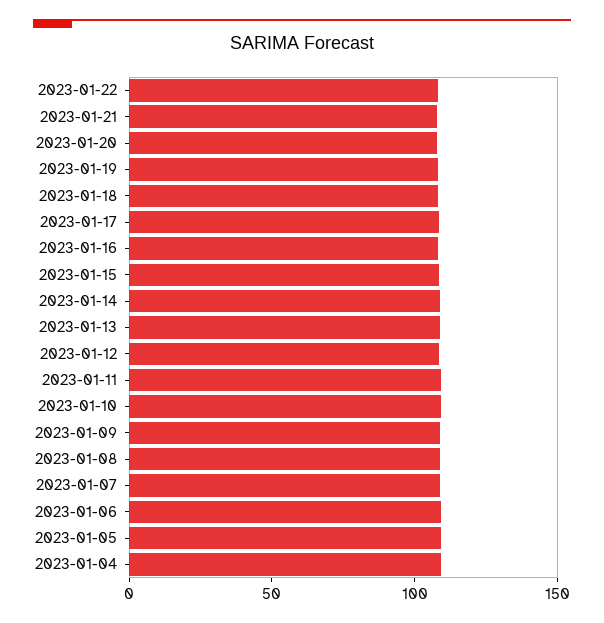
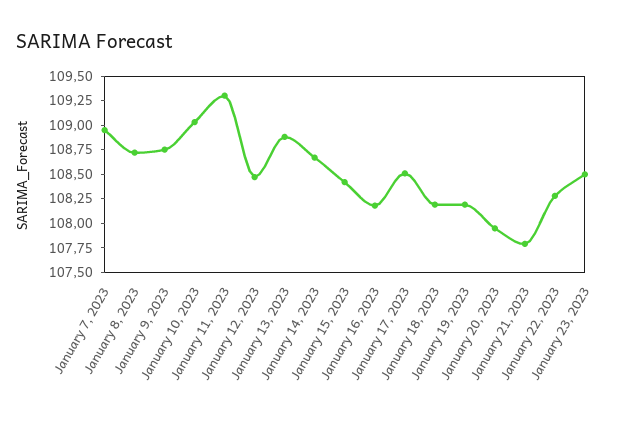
2023-01-06: 110 -> none
2023-01-05: 110 -> none
2023-01-04: 110 -> none
January 23, 2023: none -> 108.5

